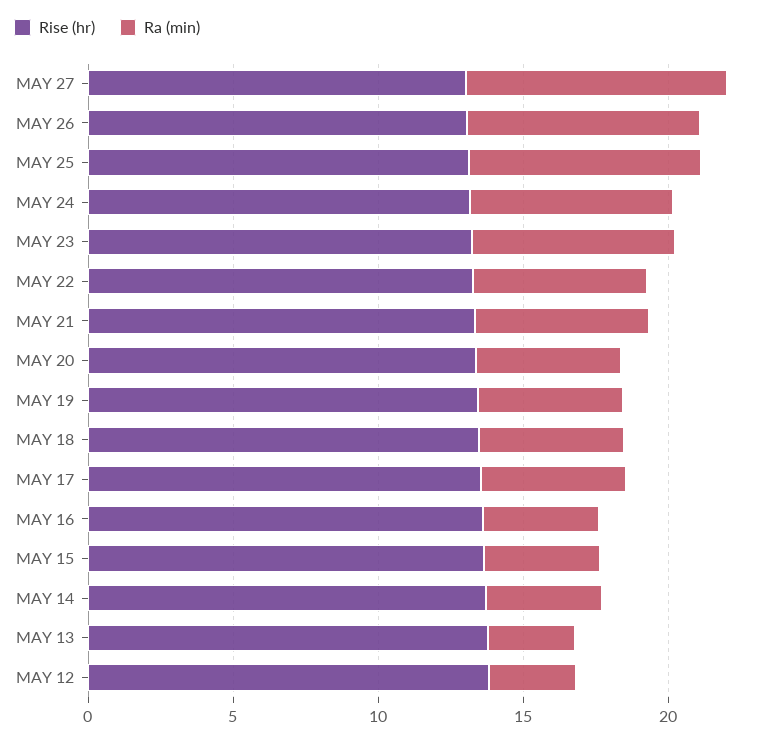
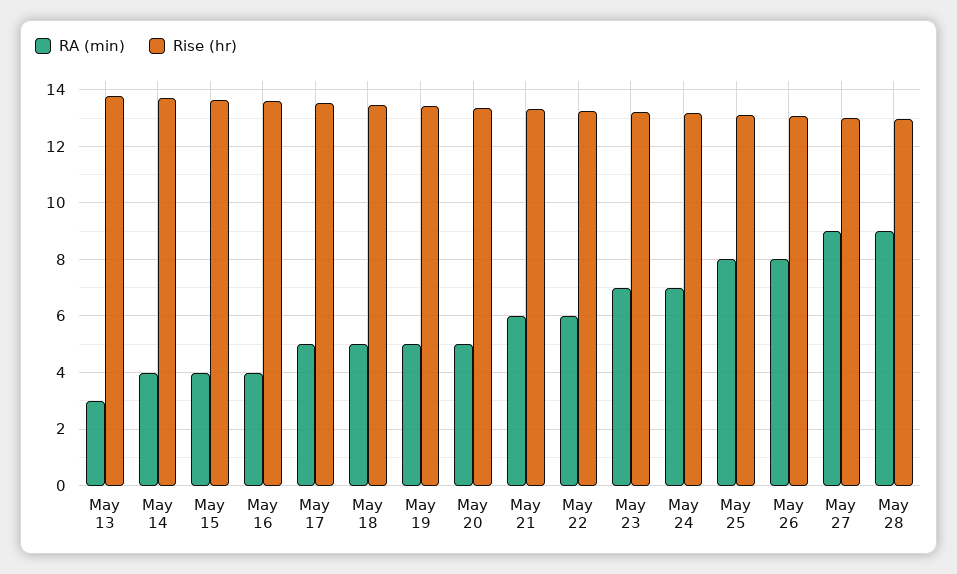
Rise (hr), MAY 12: 14 -> none
Ra (min), MAY 12: 3 -> none
Ra (min), May 28: none -> 9
Rise (hr), May 28: none -> 13

